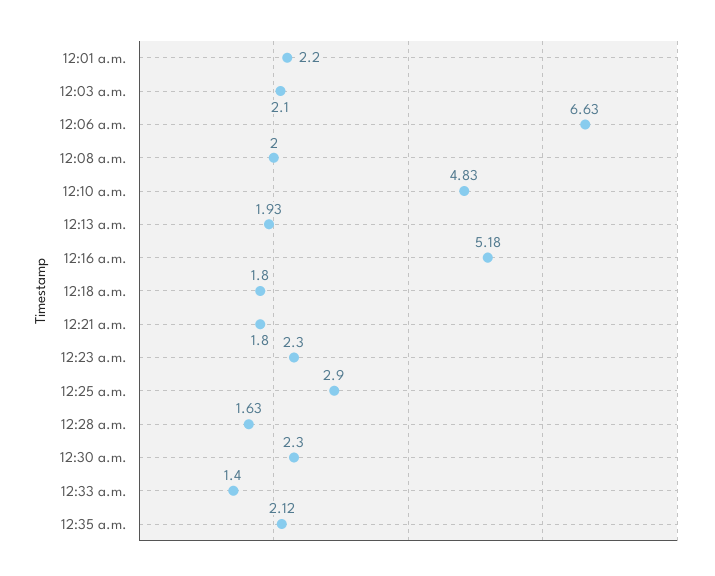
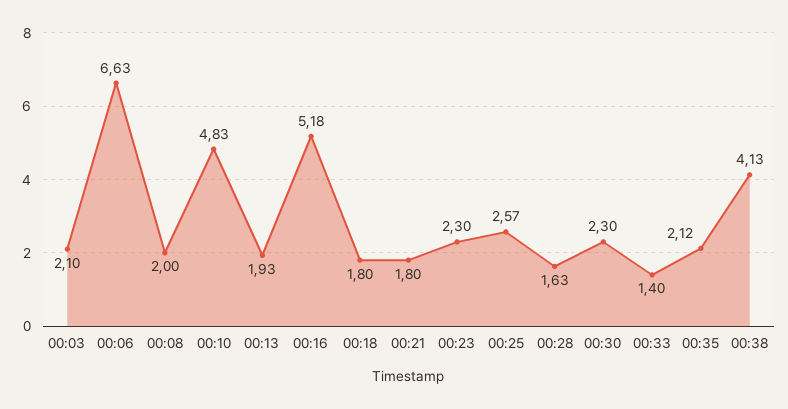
12:01 a.m.: 2.2 -> none
12:25 a.m.: 2.9 -> 2.57
00:38: none -> 4.13

